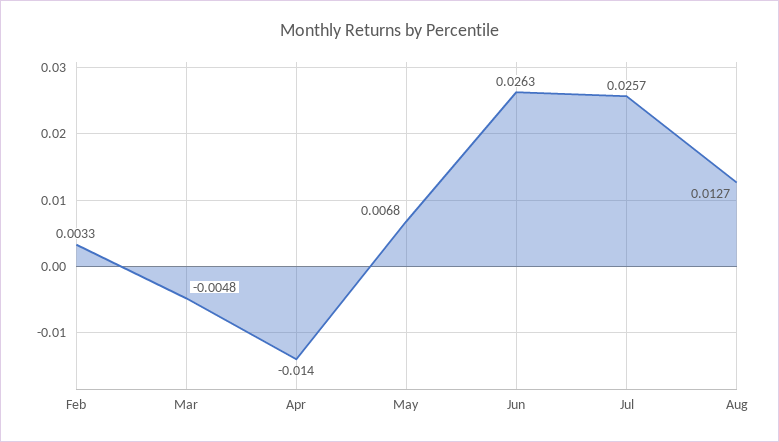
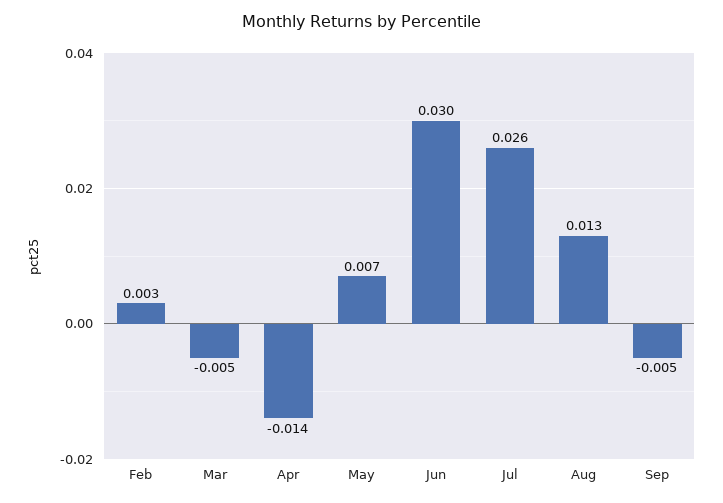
Jun: 0.0263 -> 0.03
Sep: none -> -0.005

